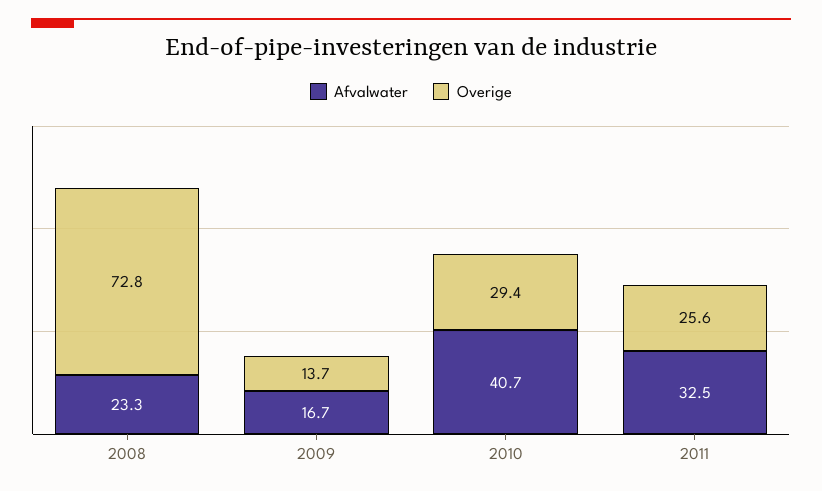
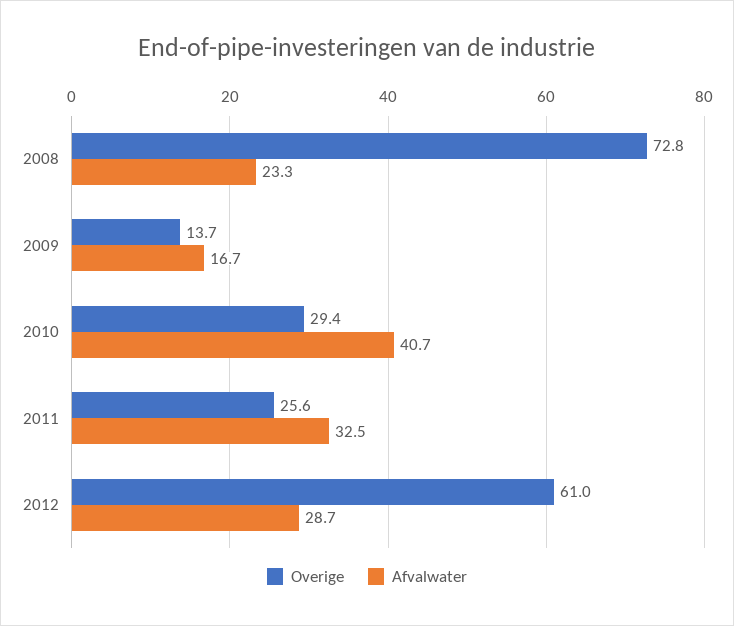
Overige, 2012: none -> 61
Afvalwater, 2012: none -> 28.7

